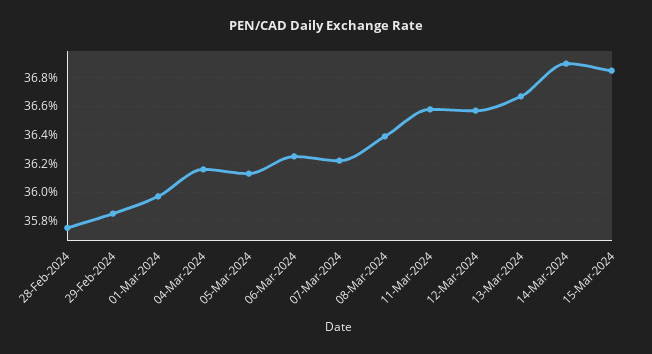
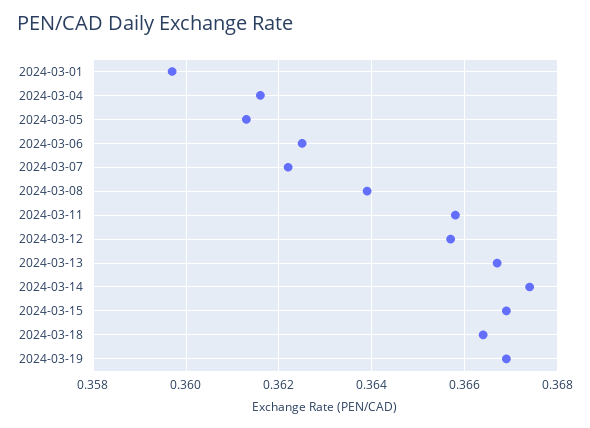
28-Feb-2024: 0.3575 -> none
29-Feb-2024: 0.3585 -> none
14-Mar-2024: 0.369 -> 0.3675
15-Mar-2024: 0.3685 -> 0.367
2024-03-18: none -> 0.3665
2024-03-19: none -> 0.367

